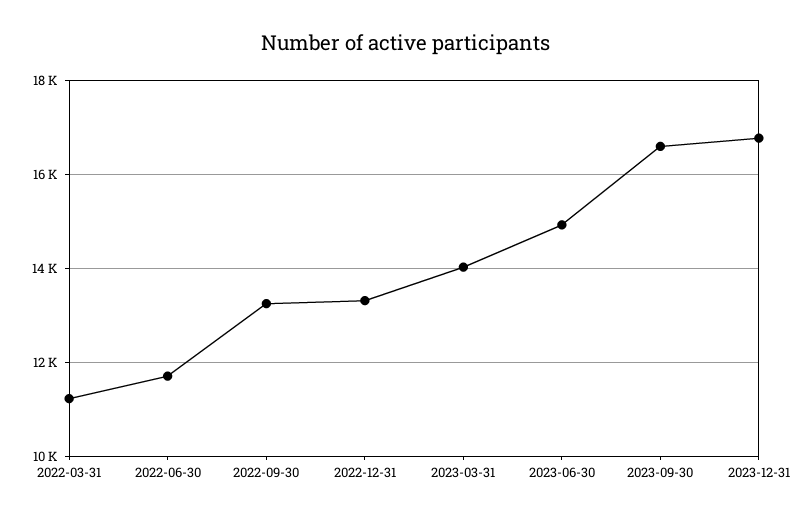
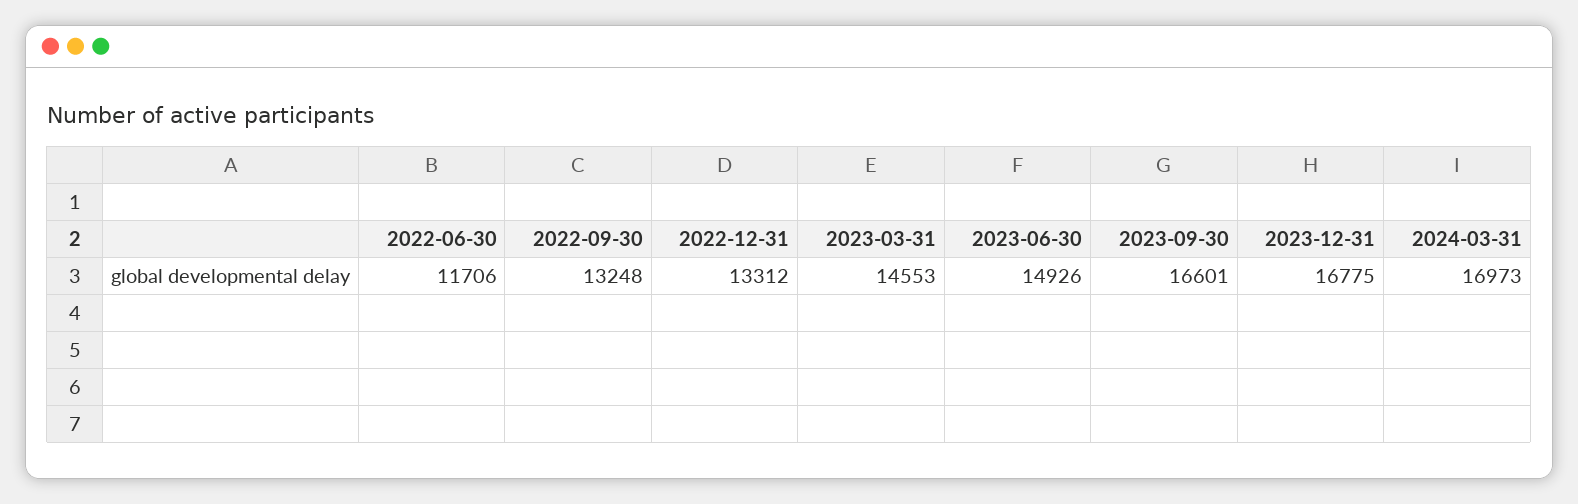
2022-03-31: 11200 -> none
2023-03-31: 14000 -> 14553
2024-03-31: none -> 16973

